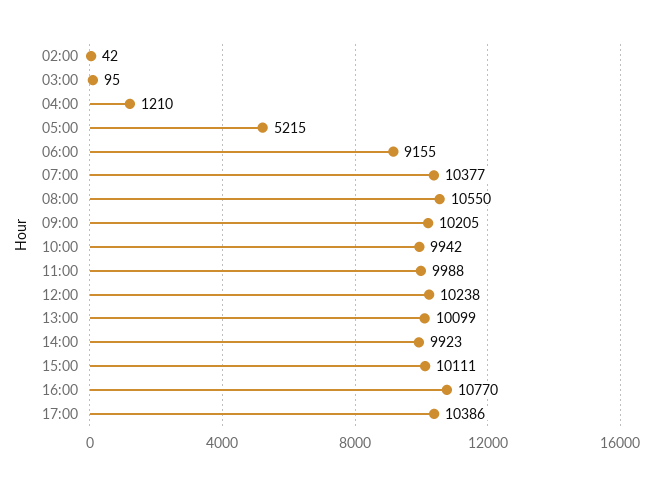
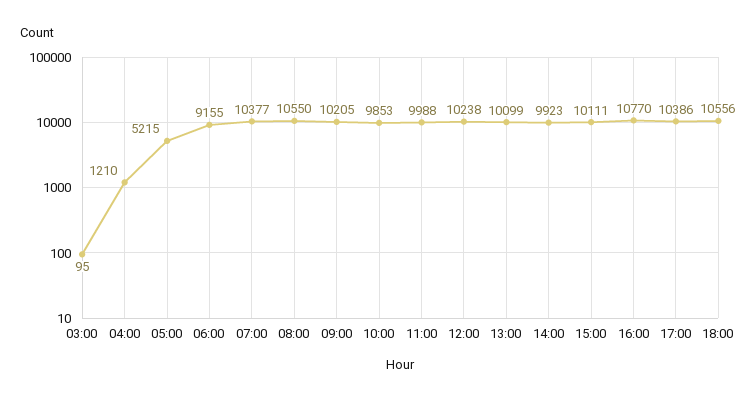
02:00: 42 -> none
10:00: 9942 -> 9853
18:00: none -> 10556

